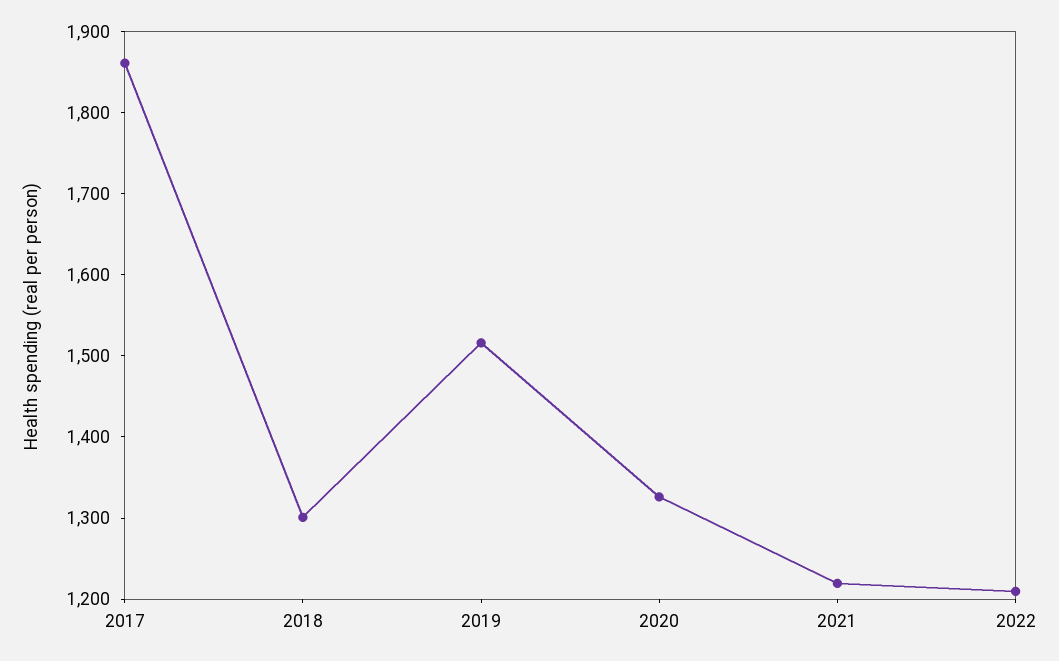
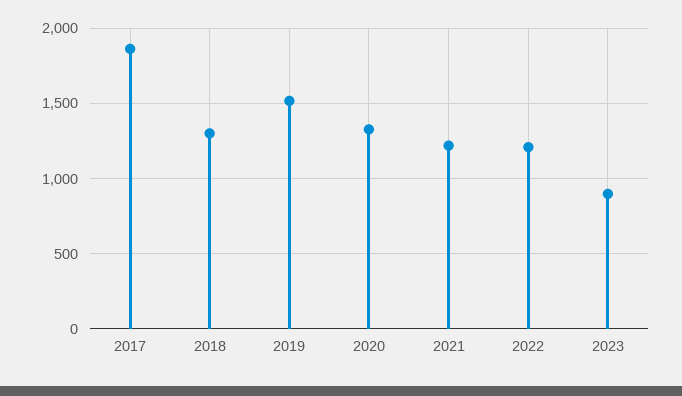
2023: none -> 900

